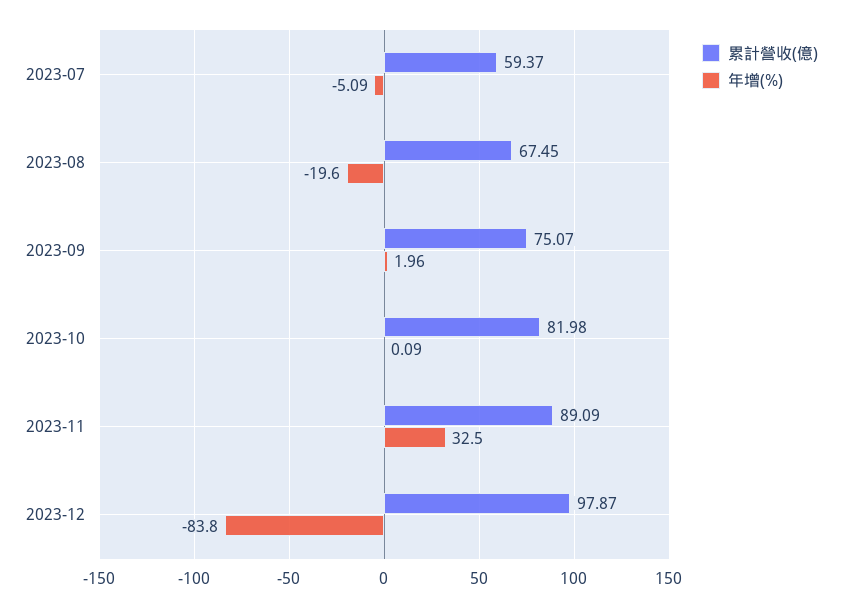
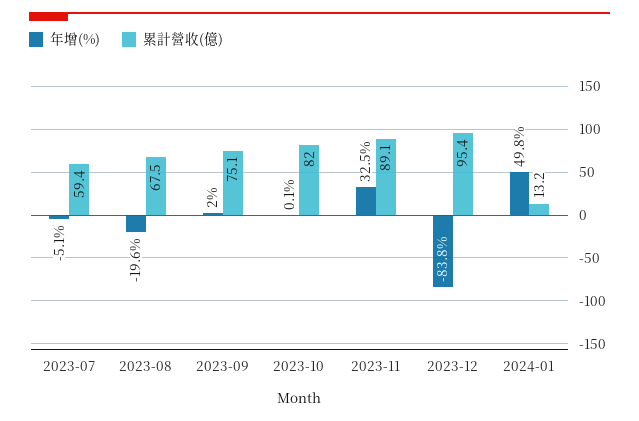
累計營收(億), 2023-12: 97.87 -> 95.4
年增(%), 2024-01: none -> 49.8
累計營收(億), 2024-01: none -> 13.2

